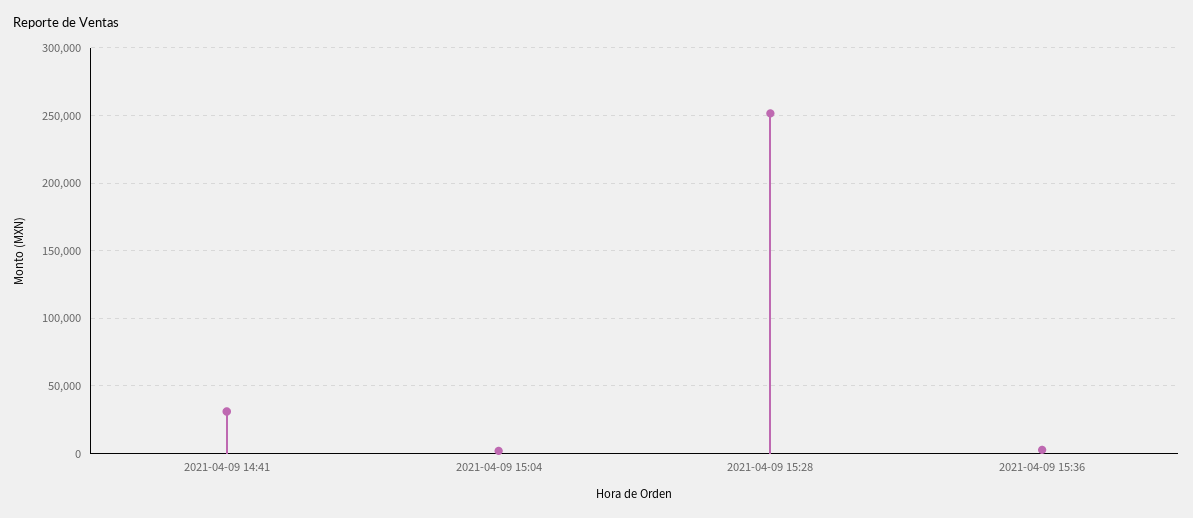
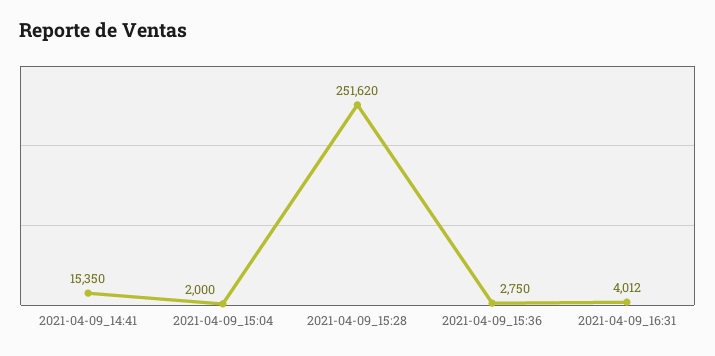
2021-04-09 14:41: 30000 -> 15350
2021-04-09_16:31: none -> 4012

